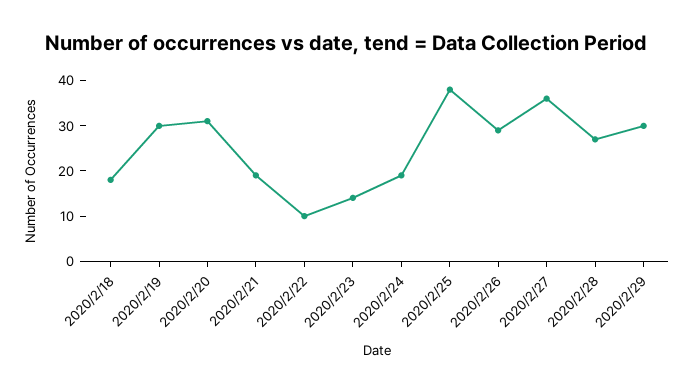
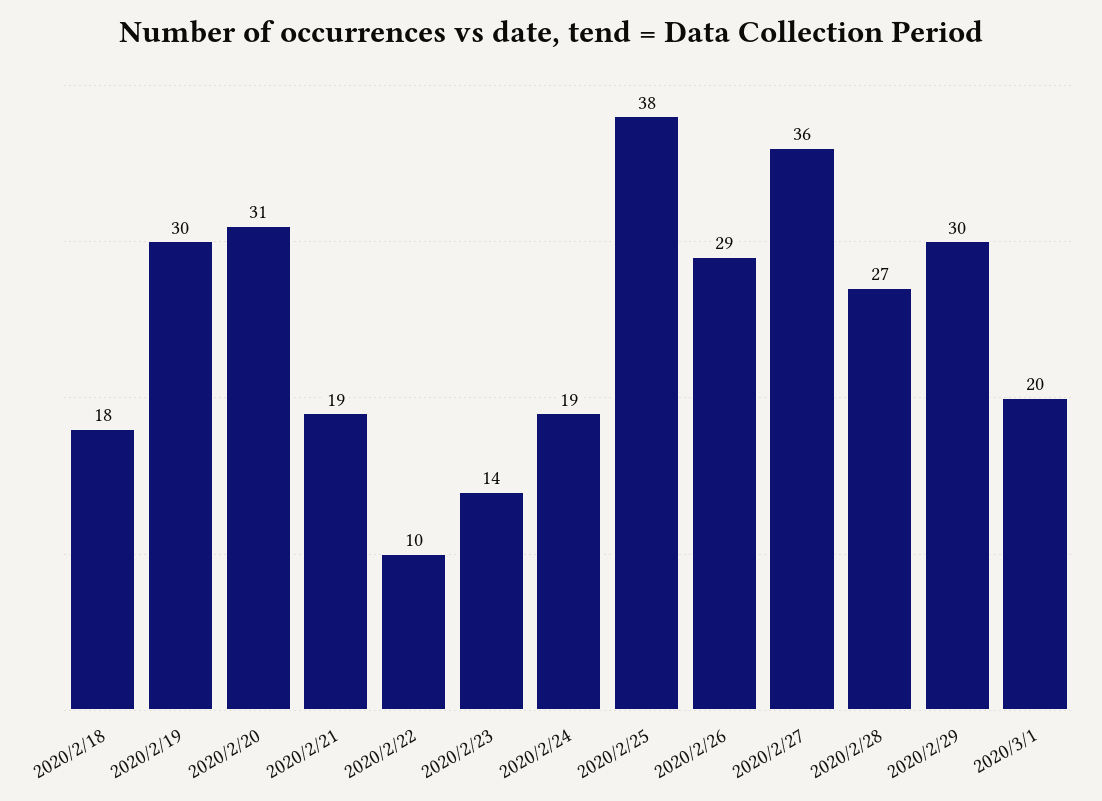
2020/3/1: none -> 20

